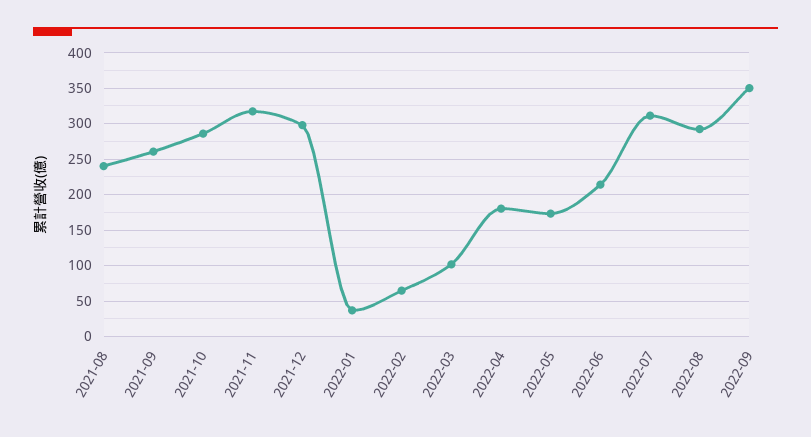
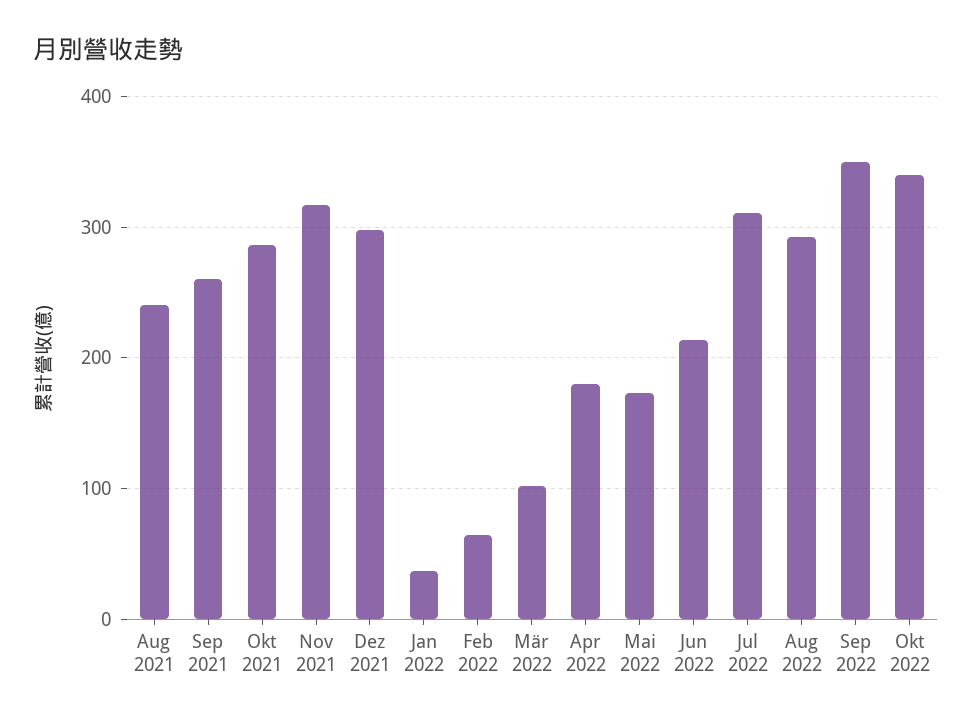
Okt 2022: none -> 340

